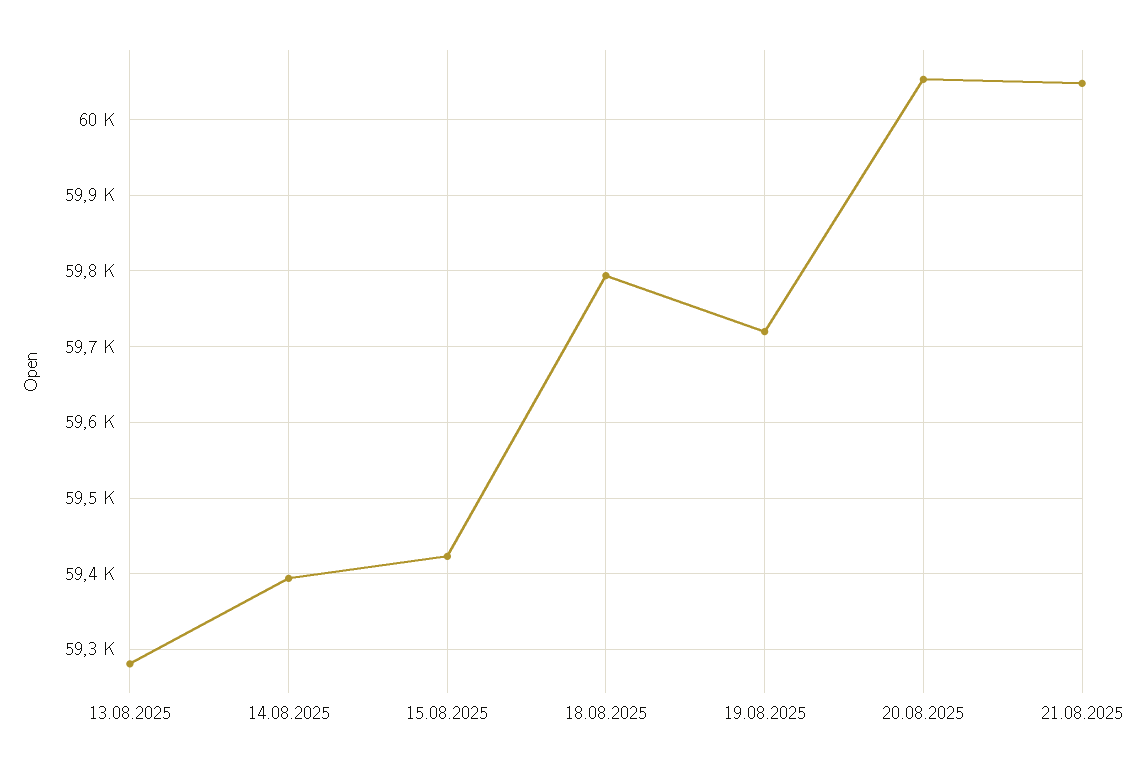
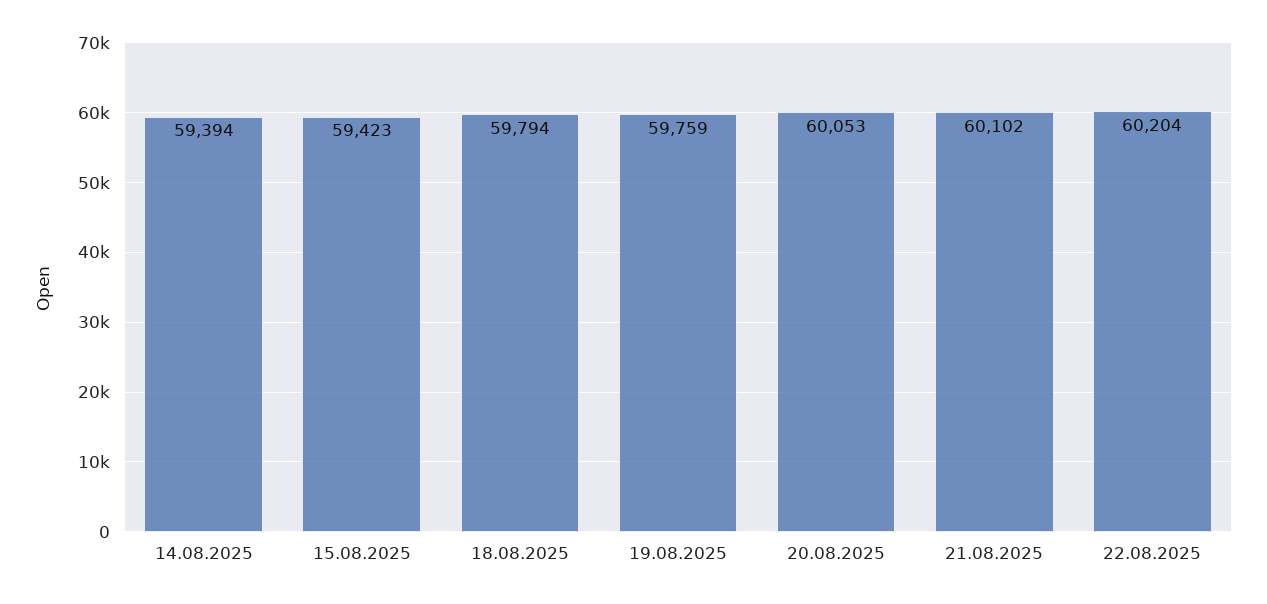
13.08.2025: 59280 -> none
19.08.2025: 59720 -> 59759
21.08.2025: 60050 -> 60102
22.08.2025: none -> 60204

